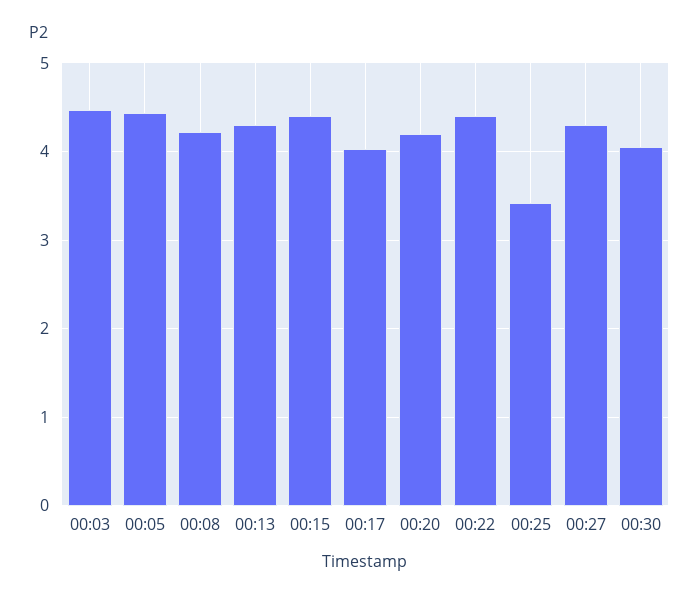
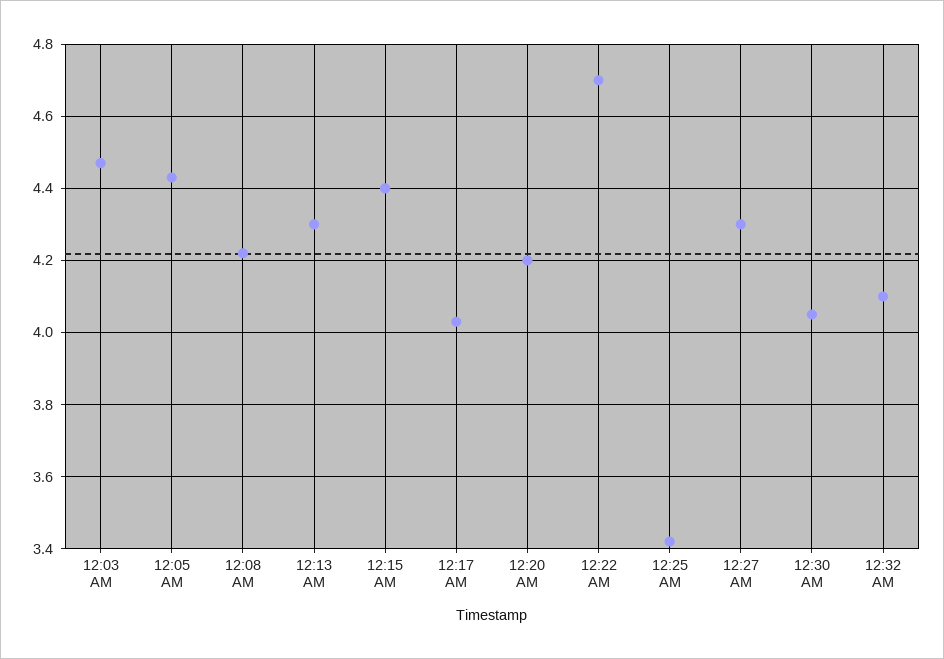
00:22: 4.4 -> 4.7
12:32 AM: none -> 4.1

